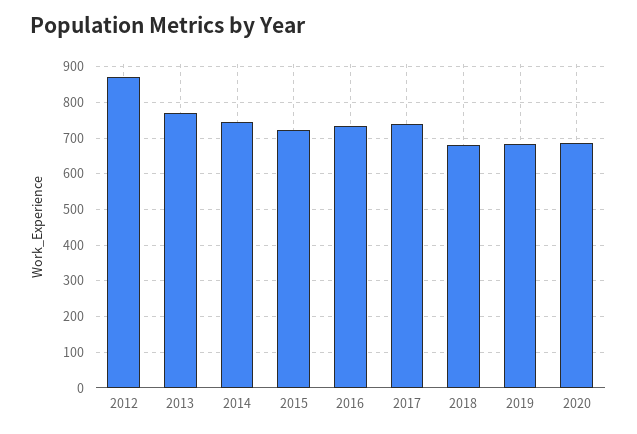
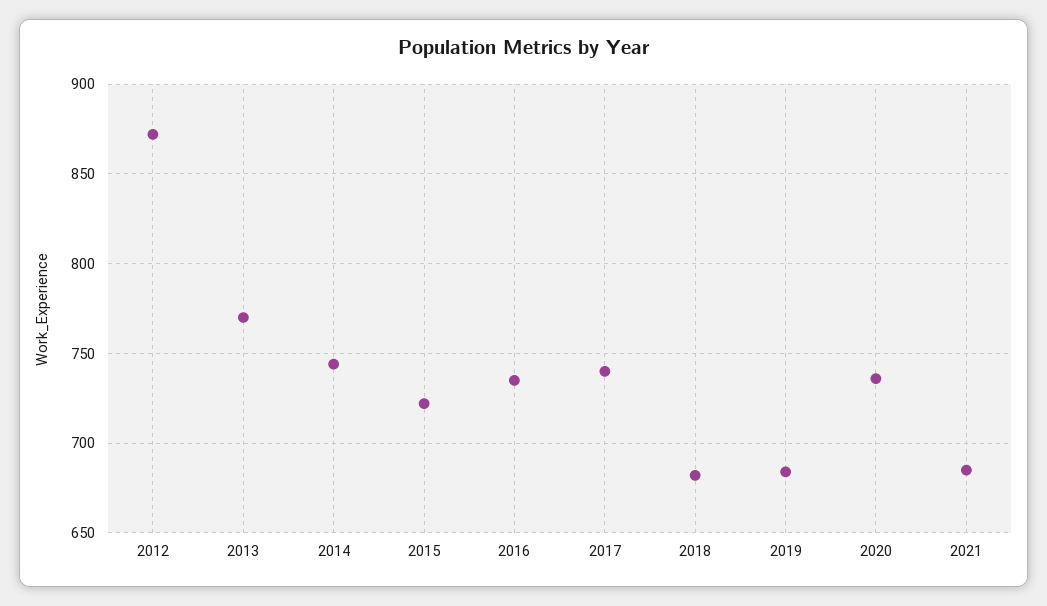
2020: 680 -> 735
2021: none -> 685

